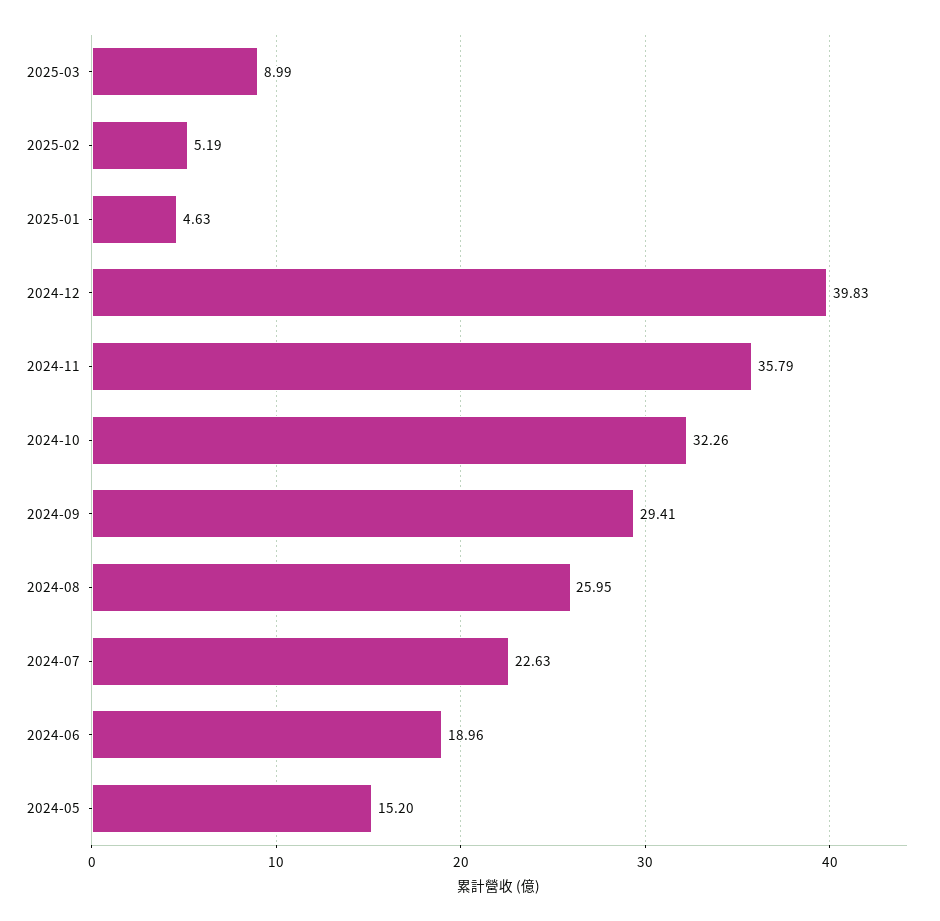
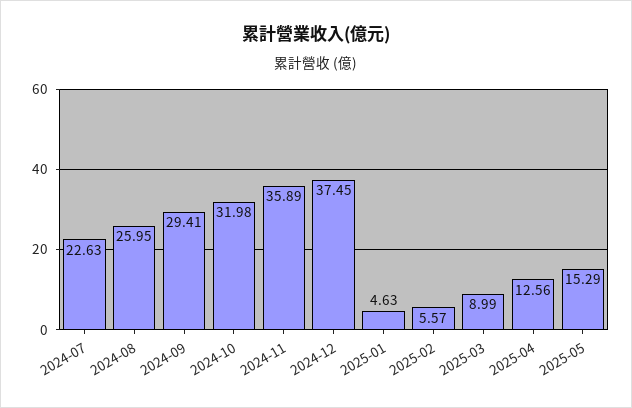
2025-02: 5.19 -> 5.57
2024-12: 39.83 -> 37.45
2024-11: 35.79 -> 35.89
2024-10: 32.26 -> 31.98
2024-06: 18.96 -> none
2024-05: 15.2 -> none
2025-04: none -> 12.56
2025-05: none -> 15.29

